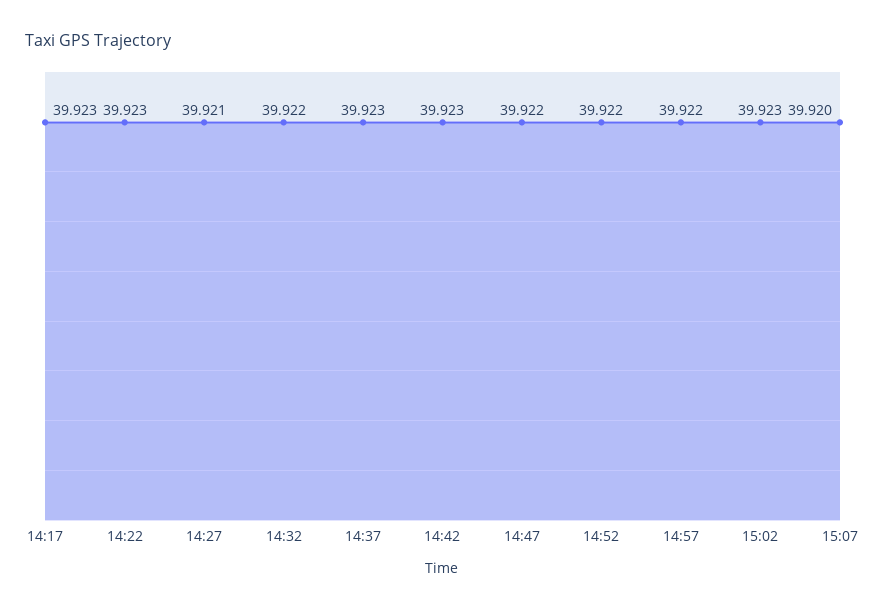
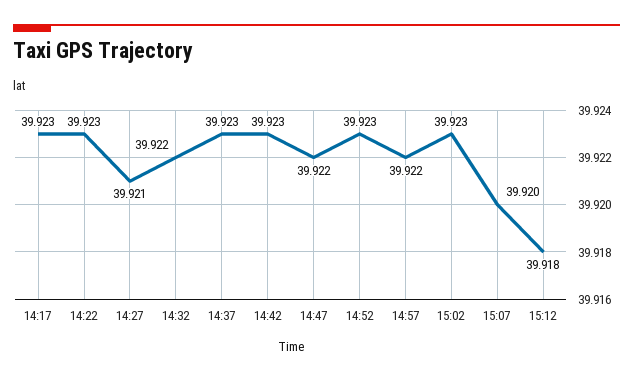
14:52: 39.922 -> 39.923
15:12: none -> 39.918

